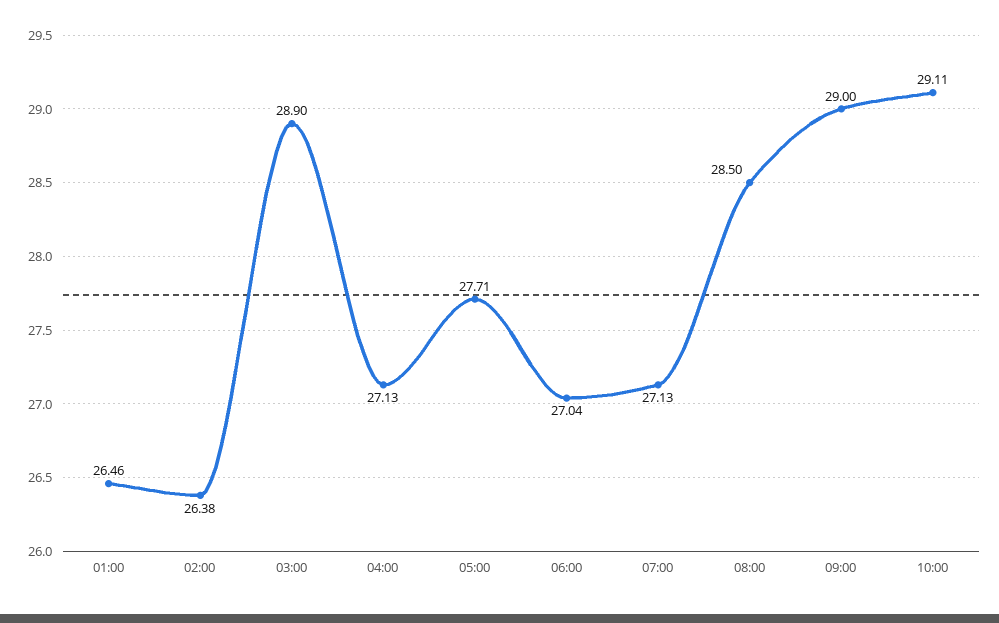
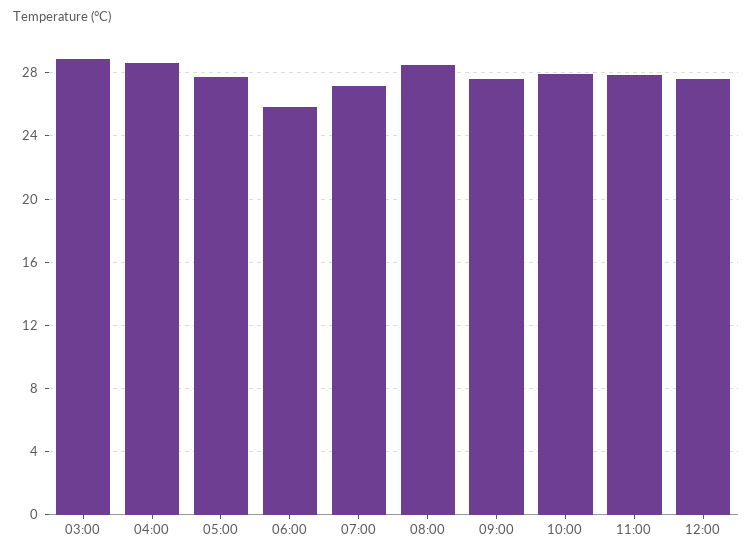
01:00: 26.46 -> none
02:00: 26.38 -> none
04:00: 27.13 -> 28.5
06:00: 27.04 -> 26
09:00: 29 -> 27.5
10:00: 29.11 -> 28
11:00: none -> 28
12:00: none -> 27.5

